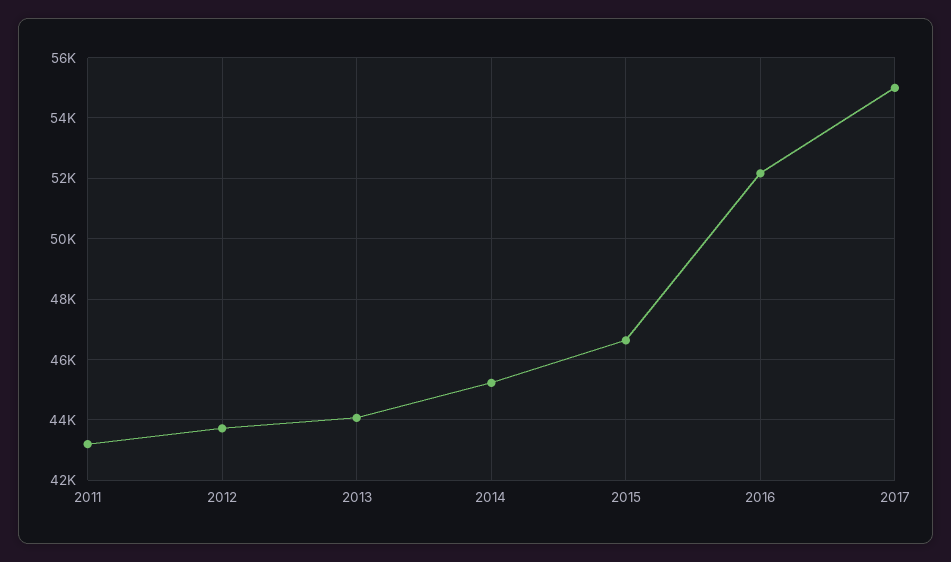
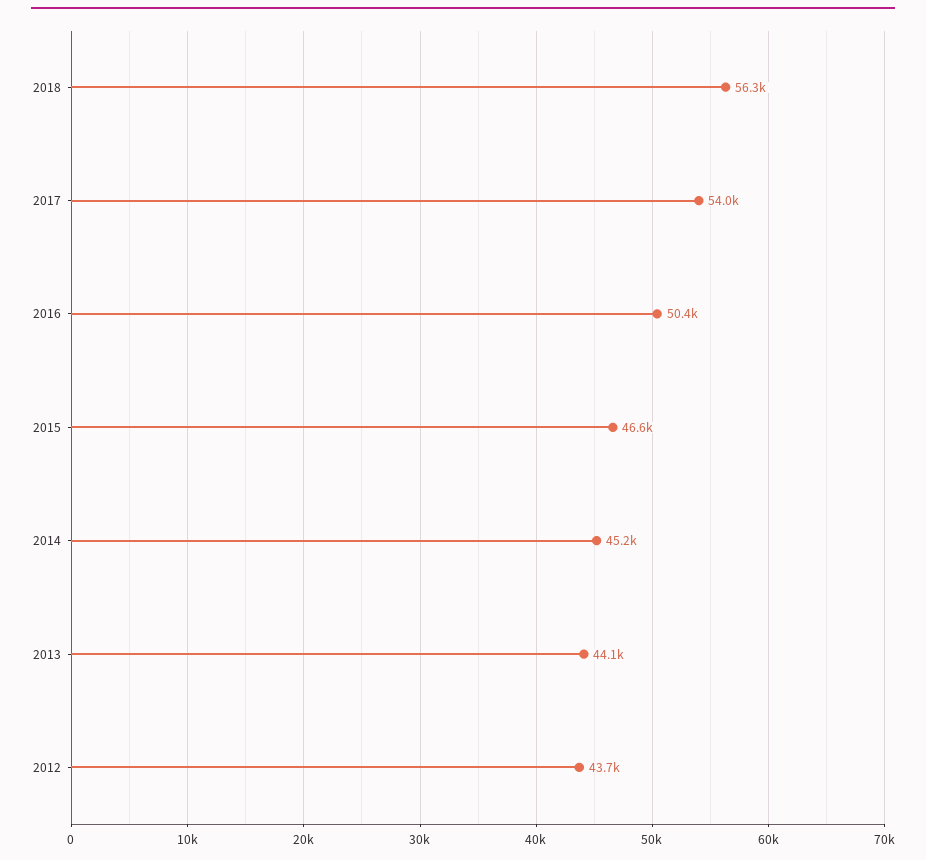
2011: 43200 -> none
2016: 52200 -> 50400
2017: 55000 -> 54000
2018: none -> 56300

